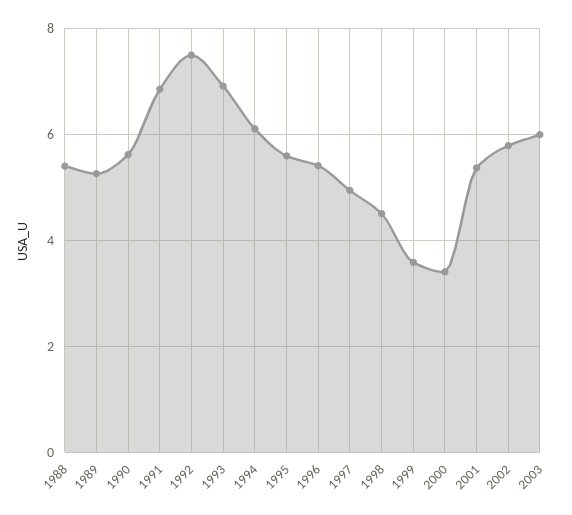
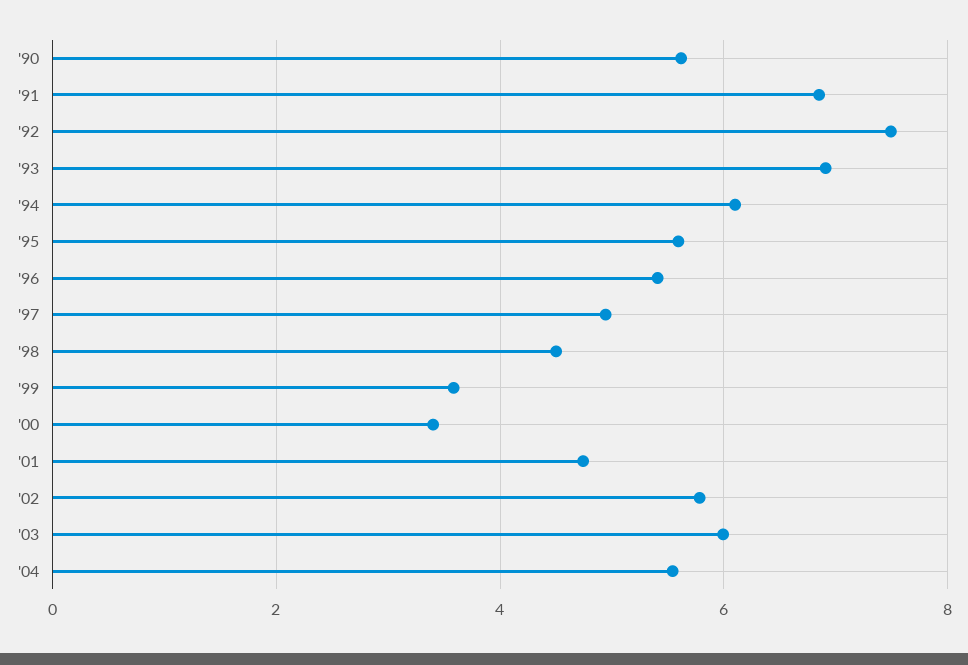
1988: 5.4 -> none
1989: 5.2 -> none
2001: 5.4 -> 4.8
'04: none -> 5.6

